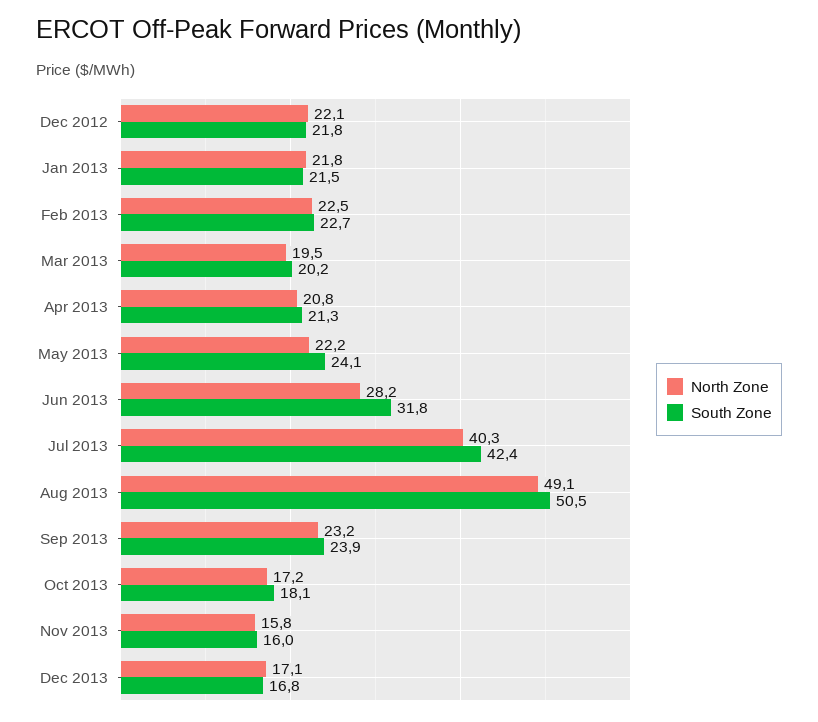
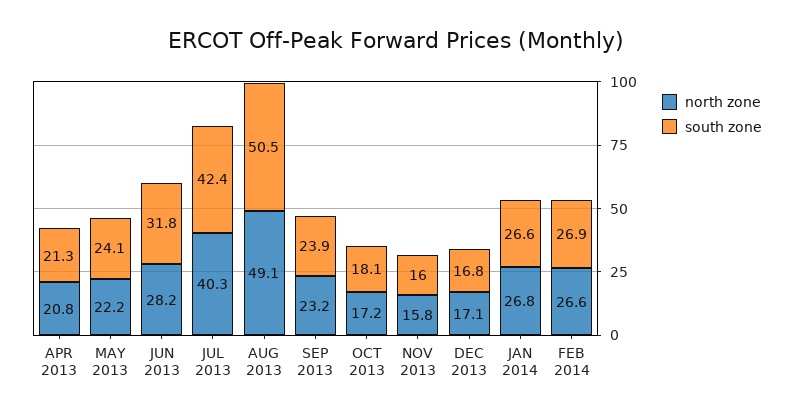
North Zone, Dec 2012: 22.1 -> none
South Zone, Dec 2012: 21.8 -> none
North Zone, Jan 2013: 21.8 -> none
South Zone, Jan 2013: 21.5 -> none
North Zone, Feb 2013: 22.5 -> none
South Zone, Feb 2013: 22.7 -> none
North Zone, Mar 2013: 19.5 -> none
South Zone, Mar 2013: 20.2 -> none
North Zone, JAN 2014: none -> 26.8
South Zone, JAN 2014: none -> 26.6
North Zone, FEB 2014: none -> 26.6
South Zone, FEB 2014: none -> 26.9

